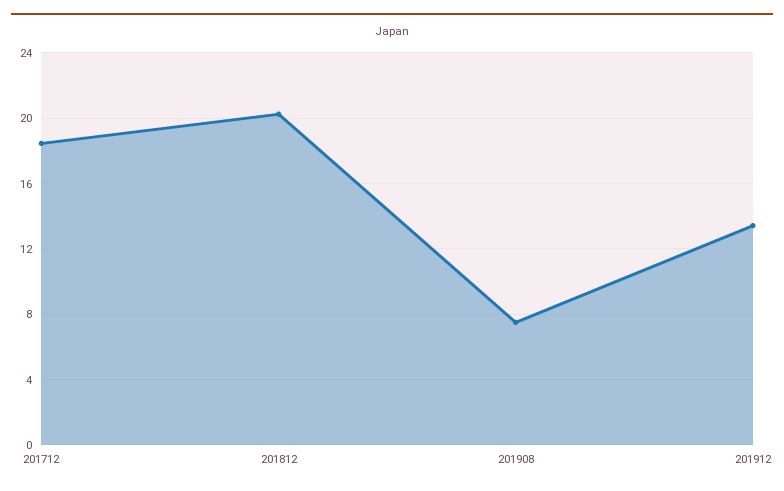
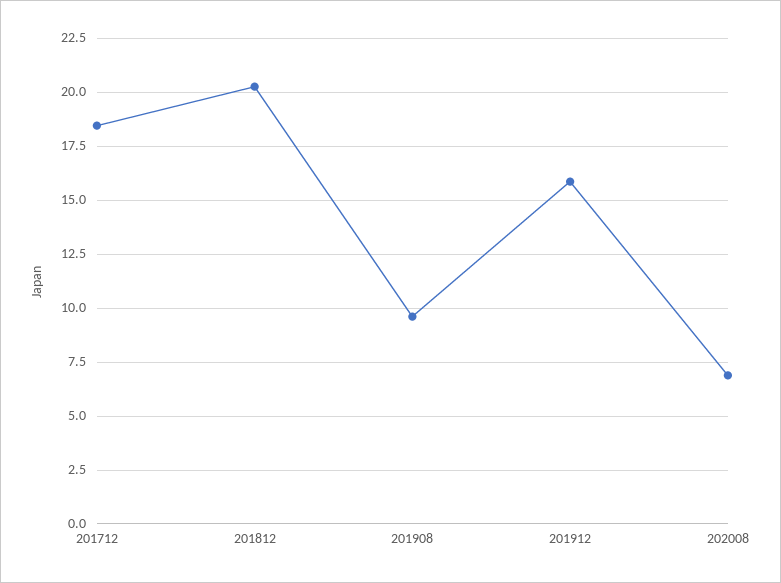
201908: 7.5 -> 9.5
201912: 13.5 -> 16
202008: none -> 7

